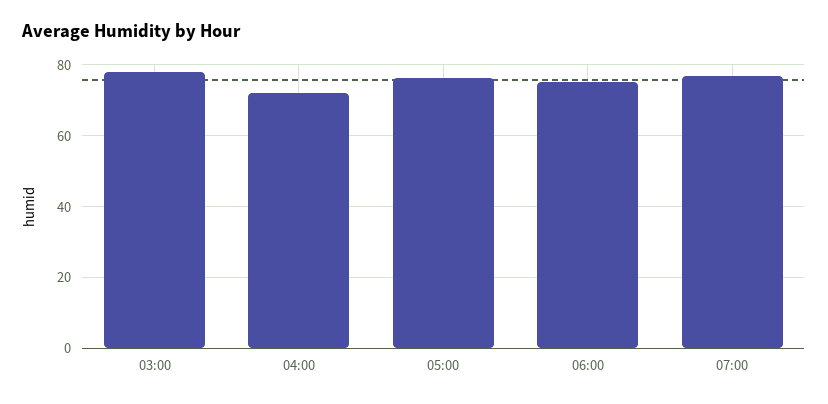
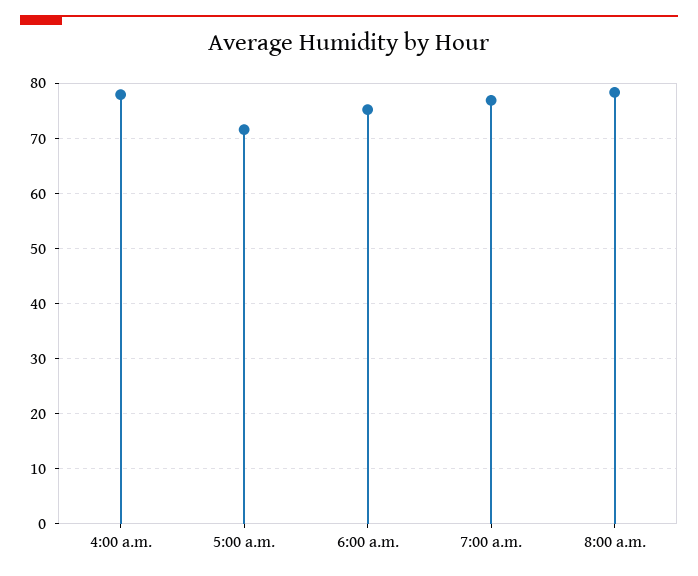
03:00: 78 -> none
04:00: 72 -> 78
05:00: 76 -> 72
8:00 a.m.: none -> 78

